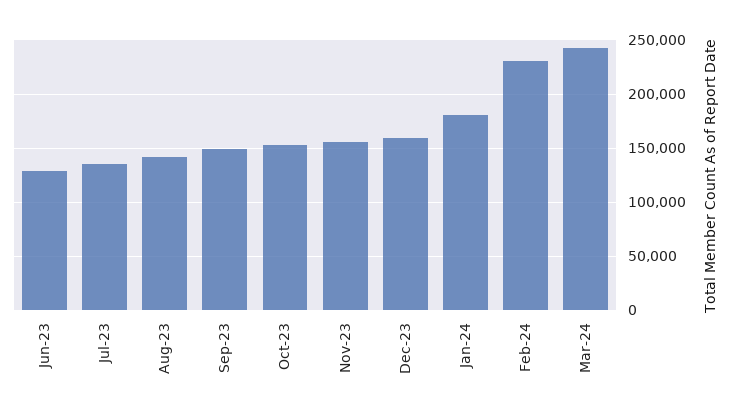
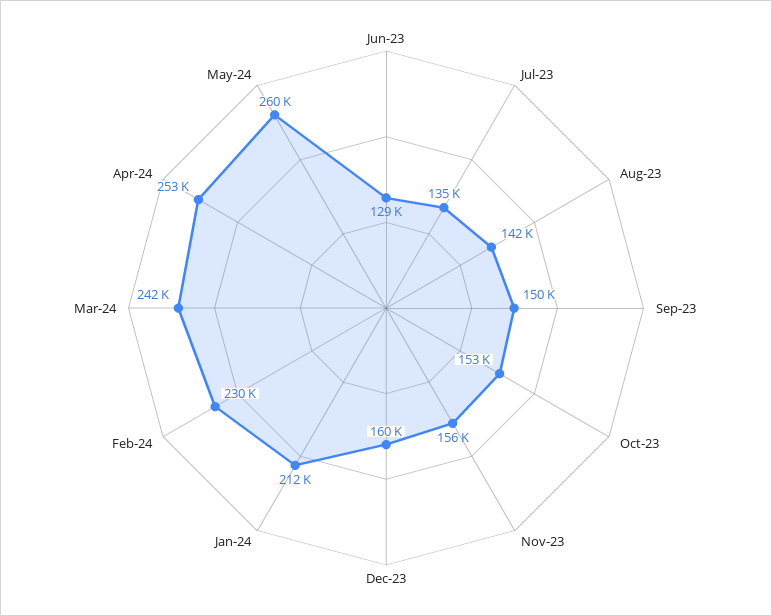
Jan-24: 180000 -> 212000
Apr-24: none -> 253000
May-24: none -> 260000

